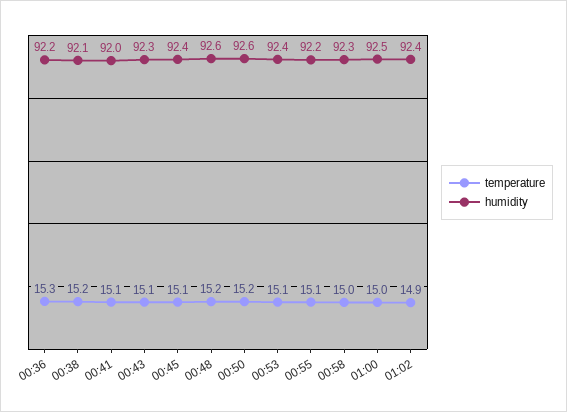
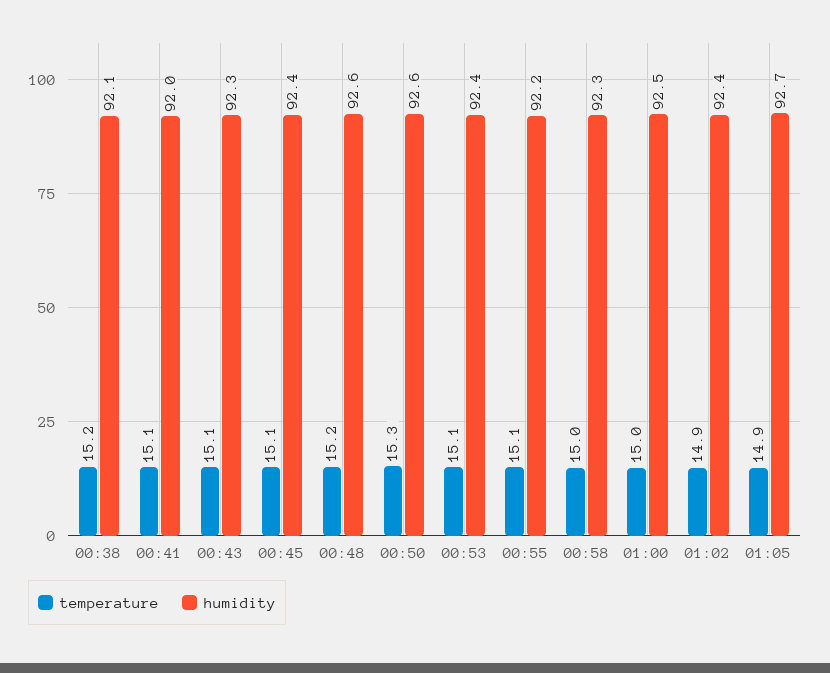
temperature, 00:36: 15.3 -> none
humidity, 00:36: 92.2 -> none
temperature, 00:50: 15.2 -> 15.3
temperature, 01:05: none -> 14.9
humidity, 01:05: none -> 92.7

